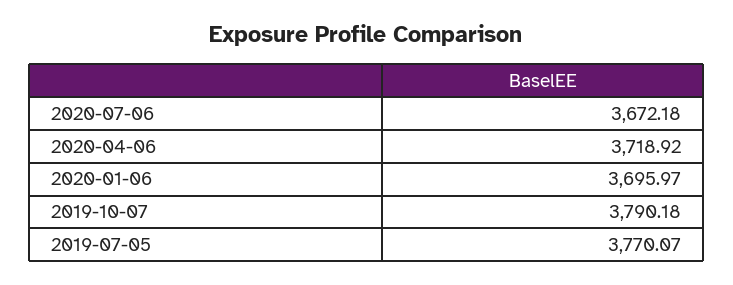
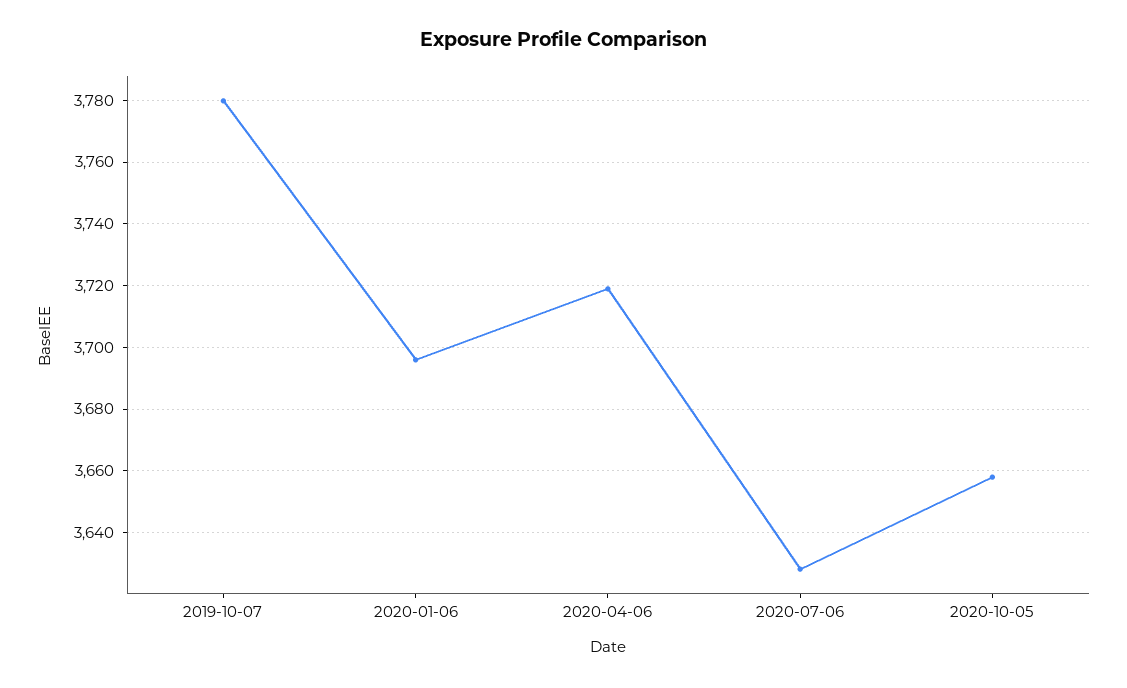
2020-07-06: 3672.18 -> 3628
2019-10-07: 3790.18 -> 3780
2019-07-05: 3770.07 -> none
2020-10-05: none -> 3658

